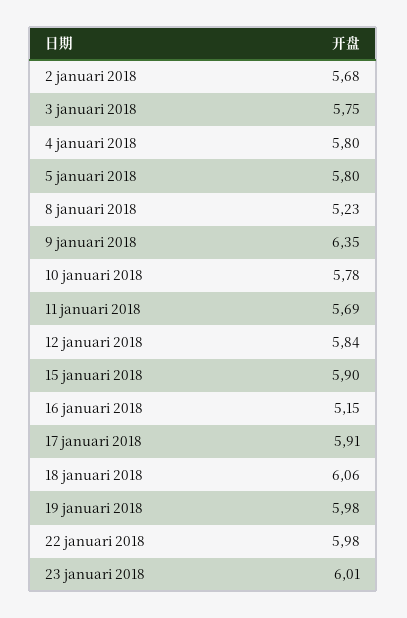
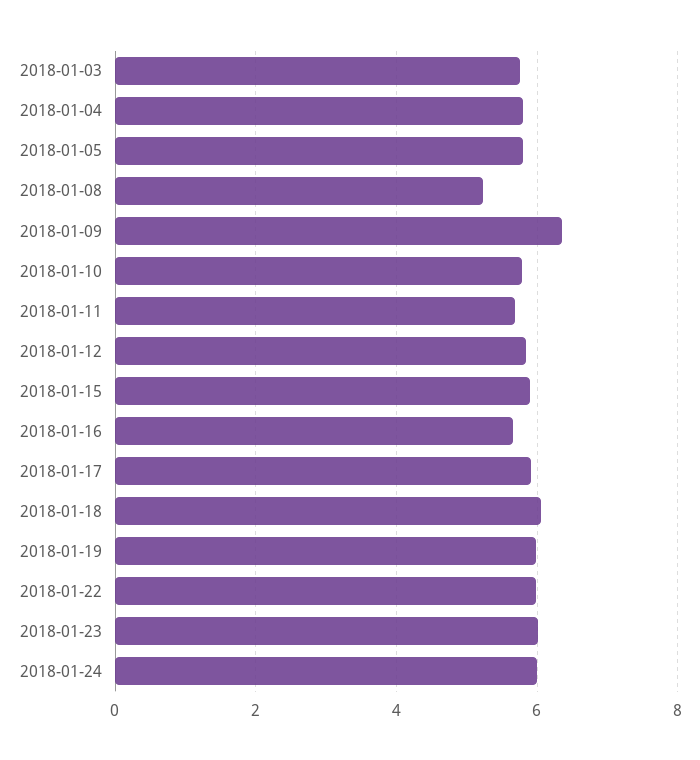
2 januari 2018: 5.68 -> none
16 januari 2018: 5.15 -> 5.6
2018-01-24: none -> 6

